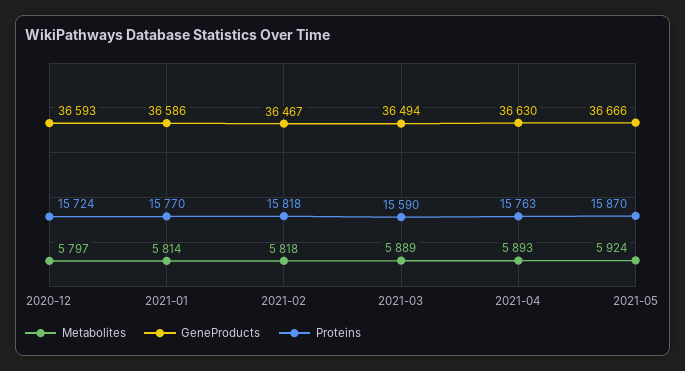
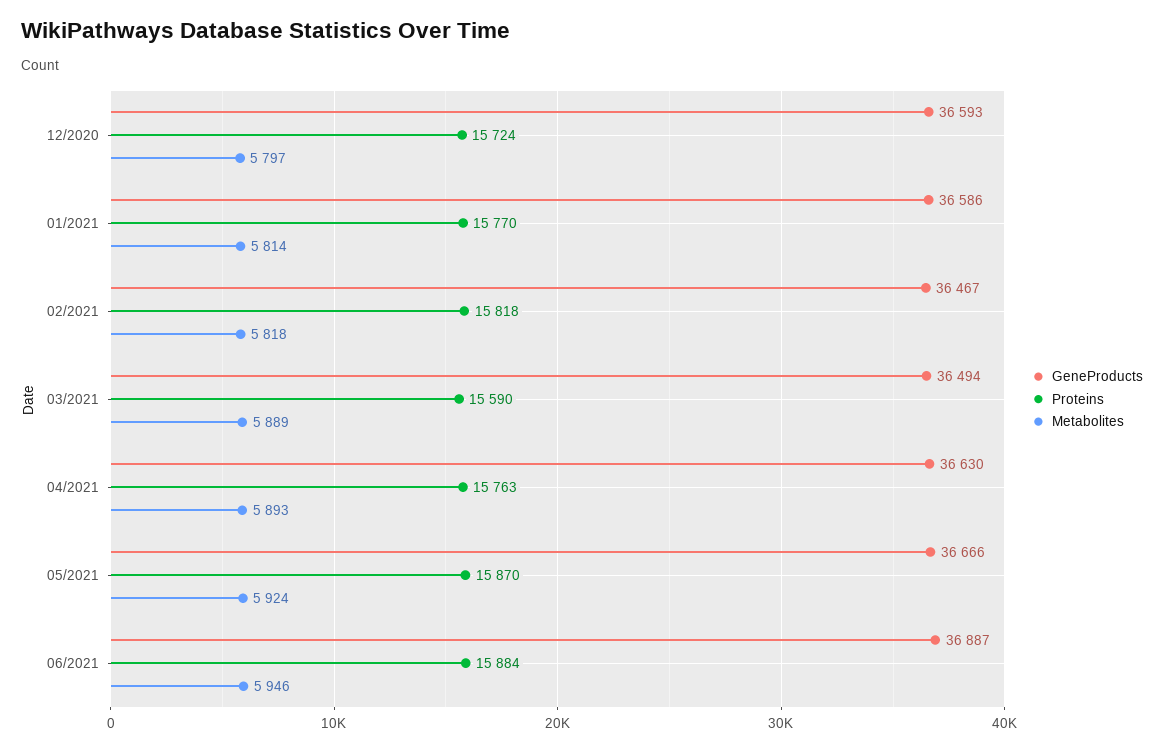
GeneProducts, 06/2021: none -> 36887
Proteins, 06/2021: none -> 15884
Metabolites, 06/2021: none -> 5946

